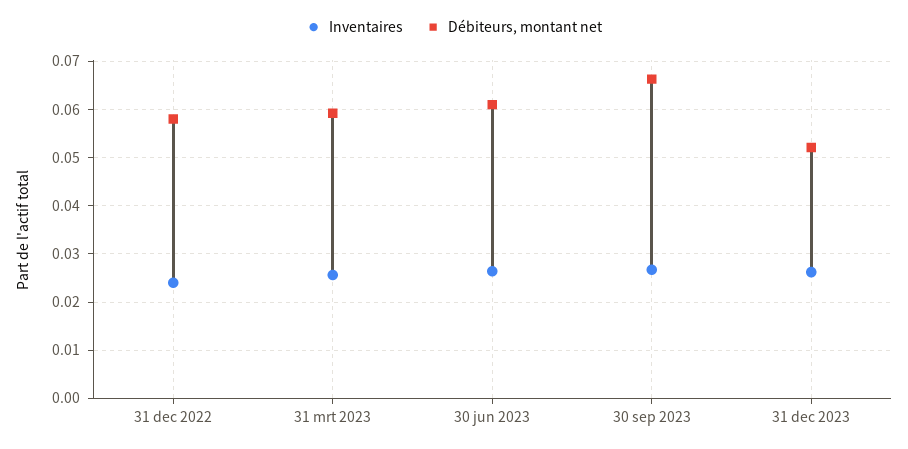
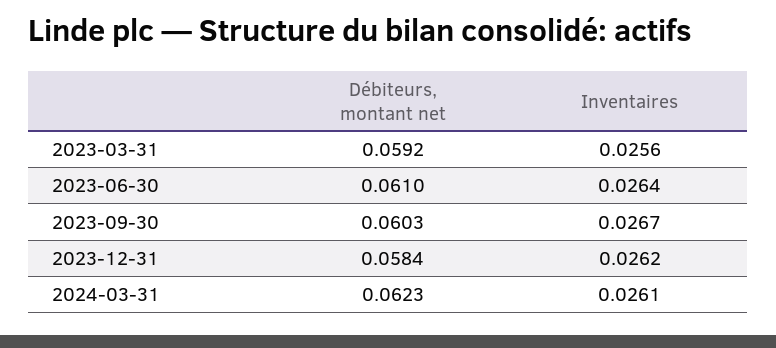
Inventaires, 31 dec 2022: 0.024 -> none
Débiteurs, montant net, 31 dec 2022: 0.058 -> none
Débiteurs, montant net, 30 sep 2023: 0.066 -> 0.0603
Débiteurs, montant net, 31 dec 2023: 0.052 -> 0.0584
Débiteurs, montant net, 2024-03-31: none -> 0.0623
Inventaires, 2024-03-31: none -> 0.0261

